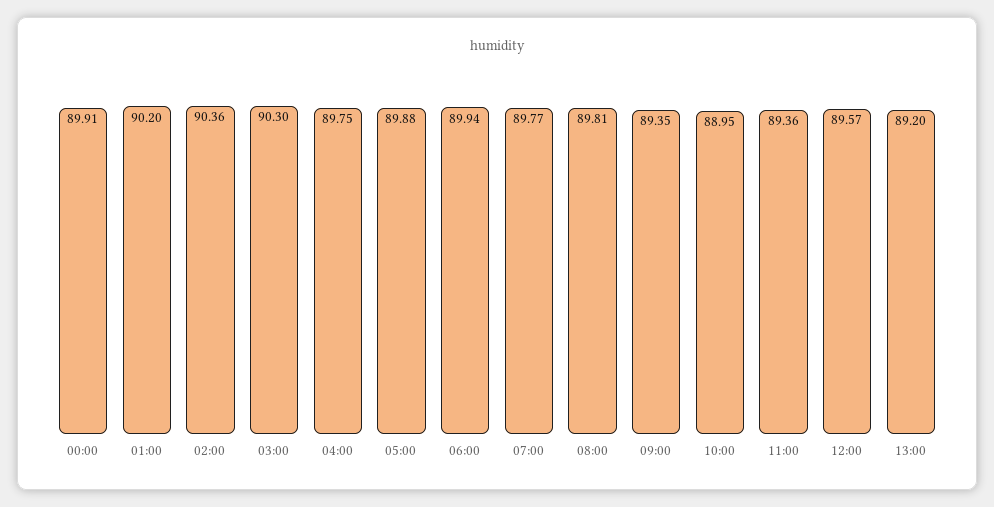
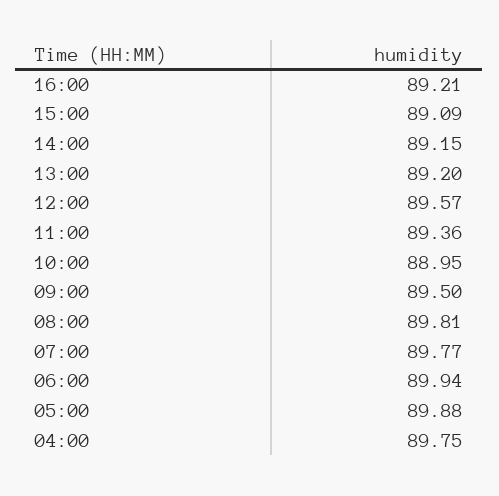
00:00: 89.91 -> none
01:00: 90.2 -> none
02:00: 90.36 -> none
03:00: 90.3 -> none
09:00: 89.35 -> 89.5
16:00: none -> 89.21
15:00: none -> 89.09
14:00: none -> 89.15

